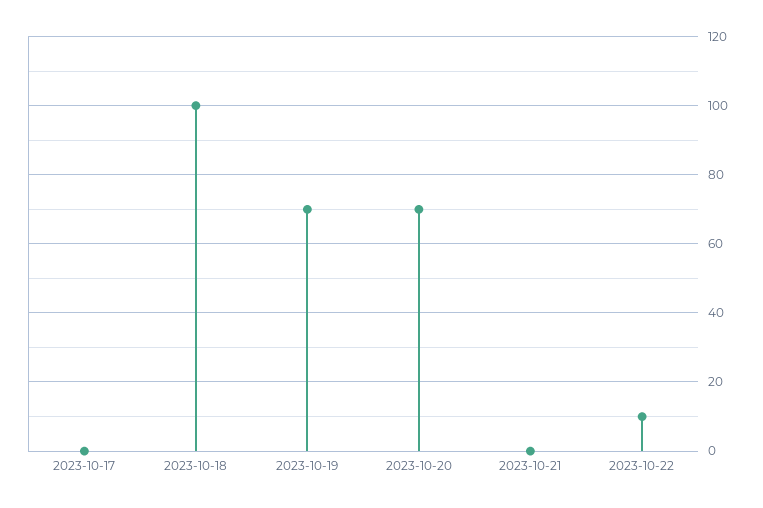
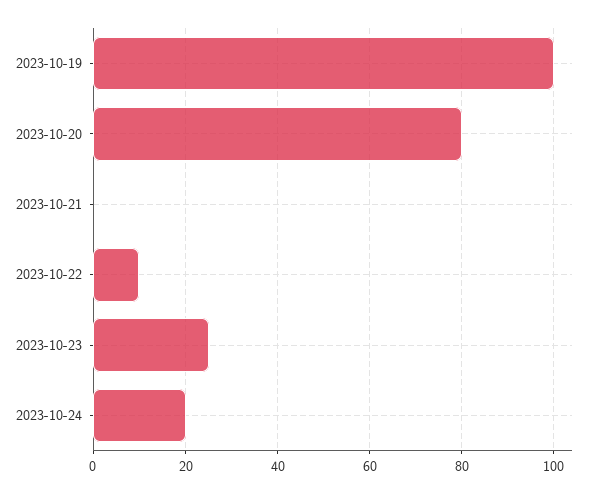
2023-10-17: 0 -> none
2023-10-18: 100 -> none
2023-10-19: 70 -> 100
2023-10-20: 70 -> 80
2023-10-23: none -> 25
2023-10-24: none -> 20

